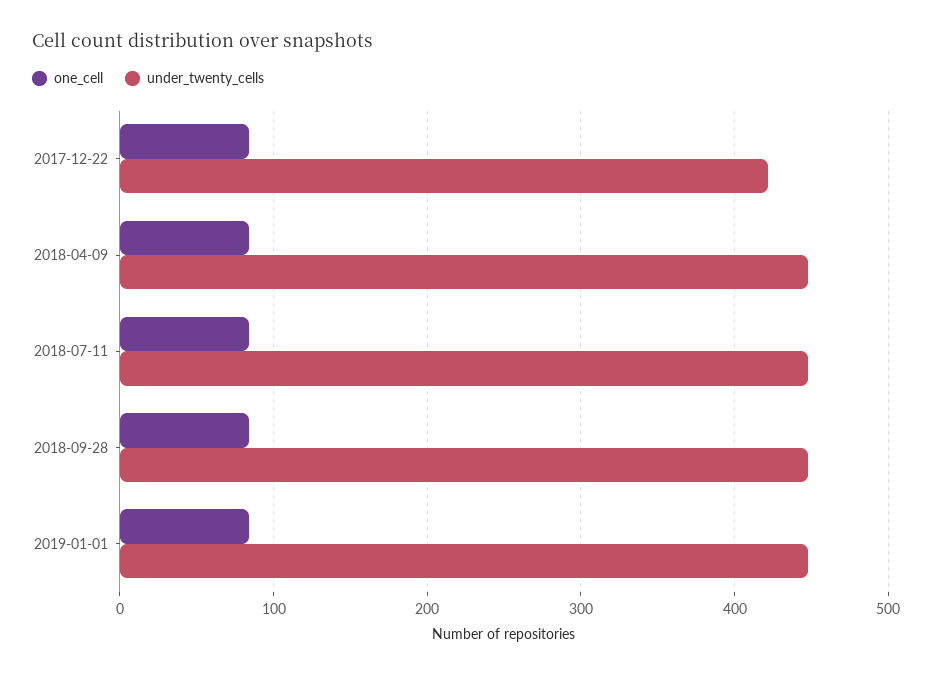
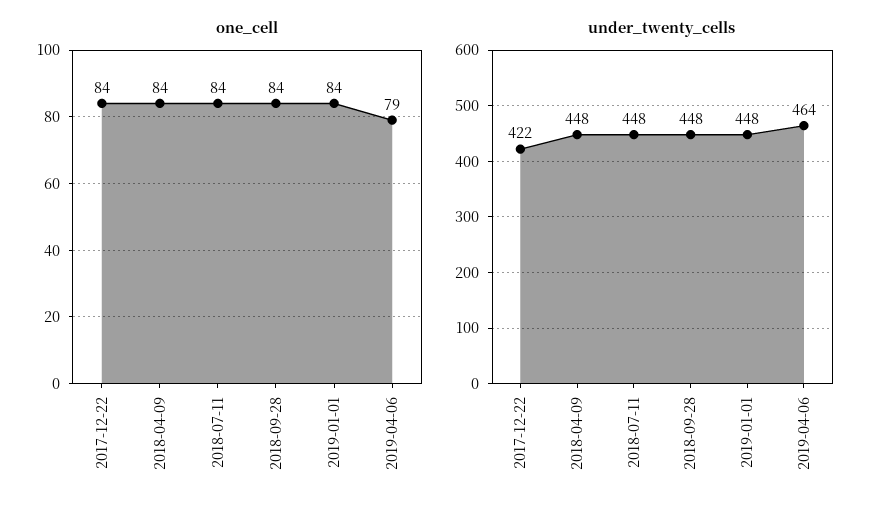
one_cell, 2019-04-06: none -> 79
under_twenty_cells, 2019-04-06: none -> 464

